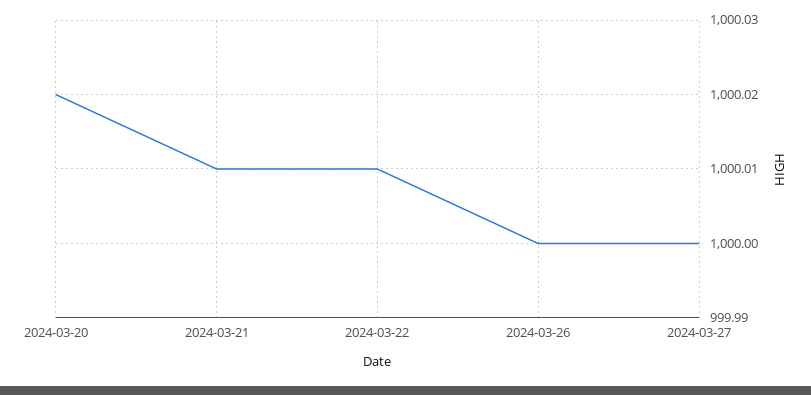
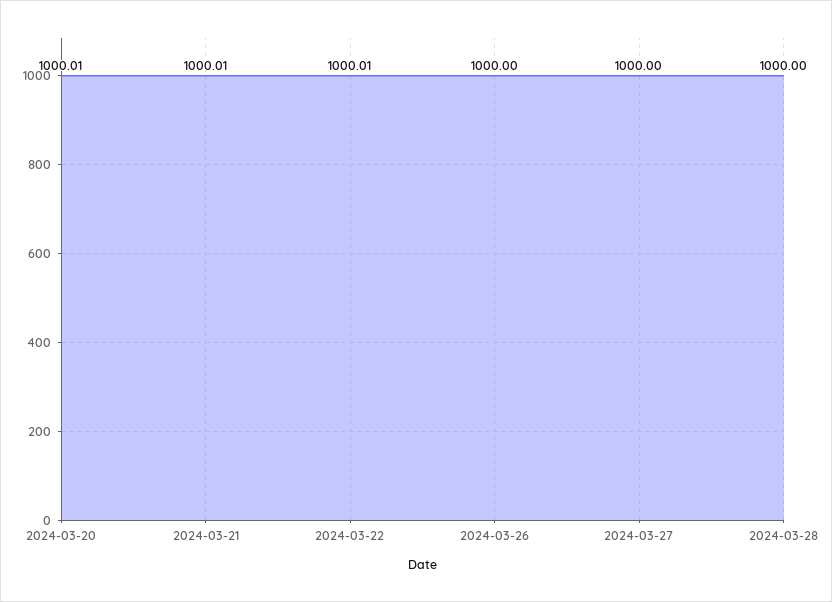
2024-03-20: 1000.02 -> 1000.01
2024-03-28: none -> 1000

